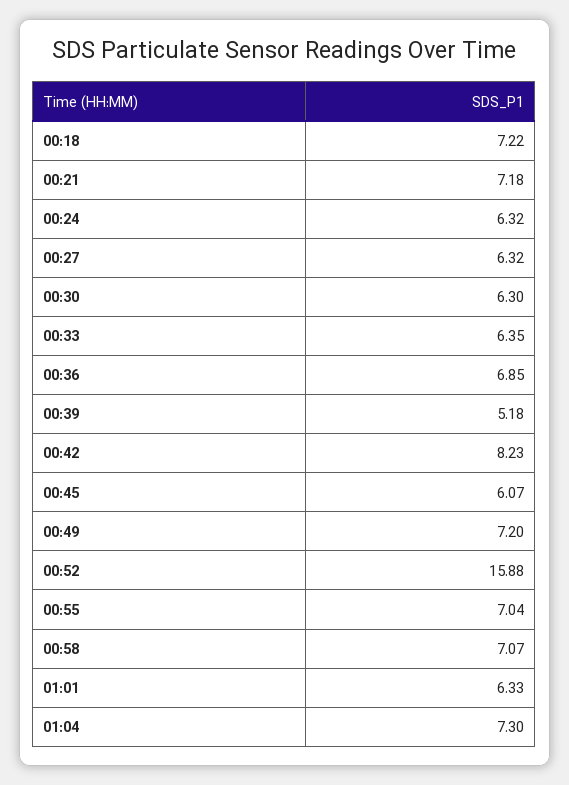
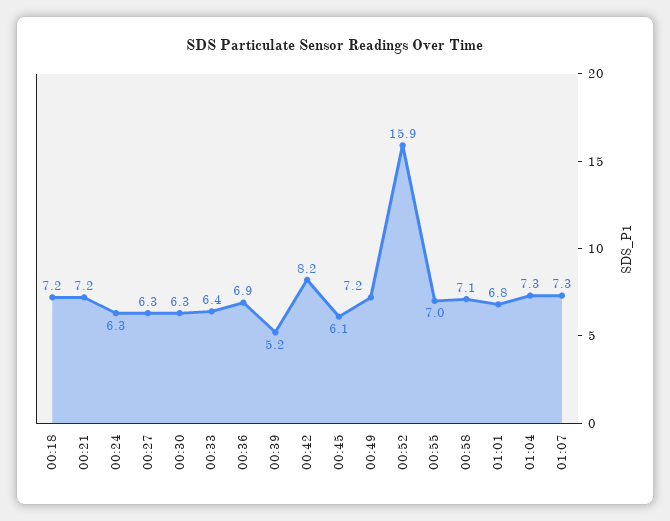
01:01: 6.33 -> 6.8
01:07: none -> 7.3

